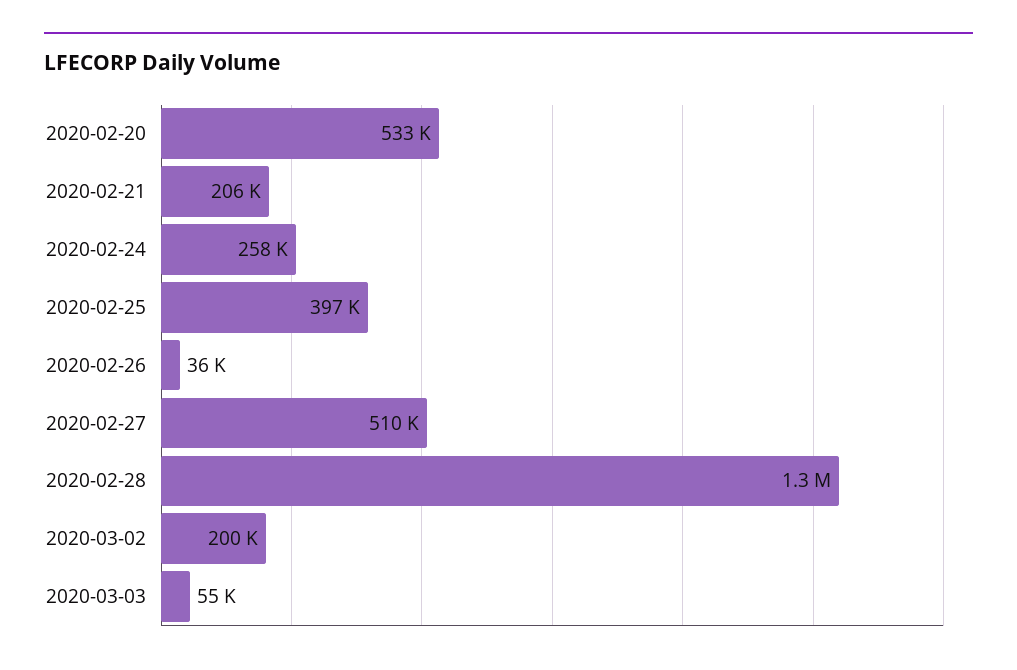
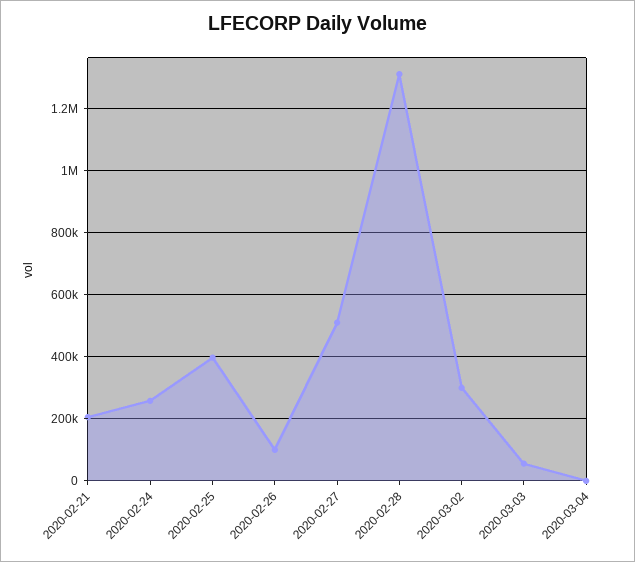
2020-02-20: 533000 -> none
2020-02-26: 36000 -> 100000
2020-03-02: 200000 -> 300000
2020-03-04: none -> 0

